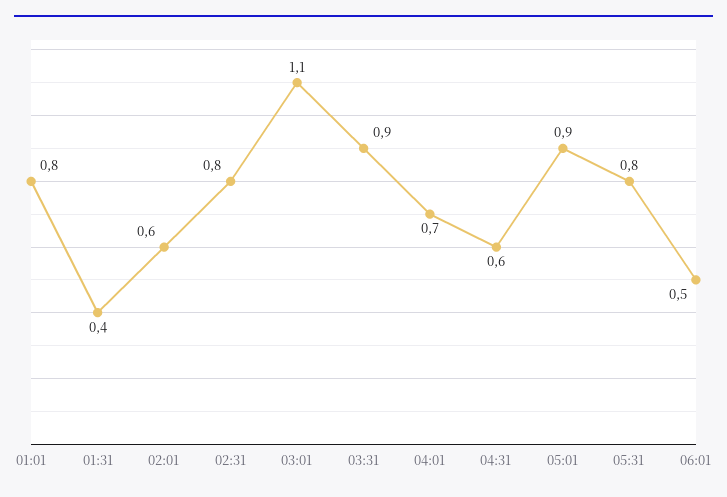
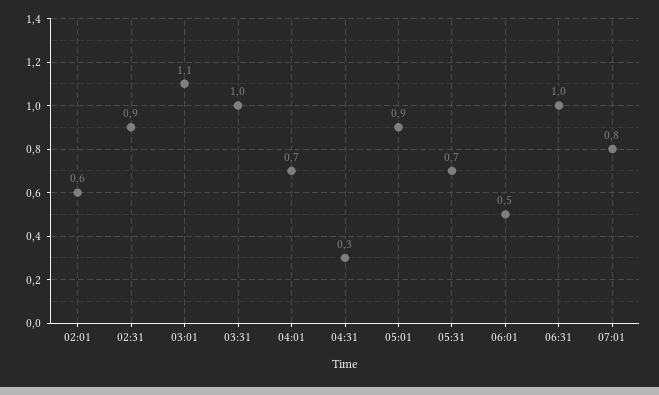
01:01: 0.8 -> none
01:31: 0.4 -> none
02:31: 0.8 -> 0.9
03:31: 0.9 -> 1
04:31: 0.6 -> 0.3
05:31: 0.8 -> 0.7
06:31: none -> 1
07:01: none -> 0.8

